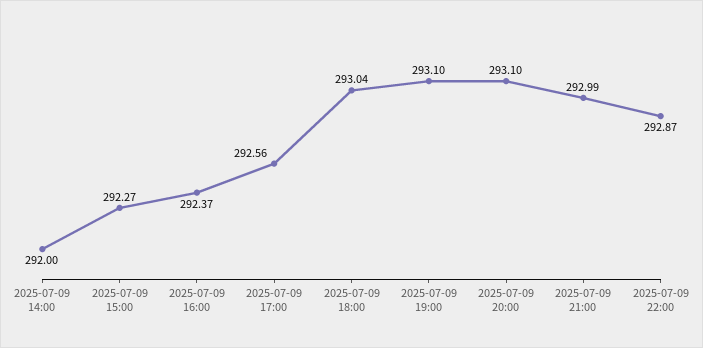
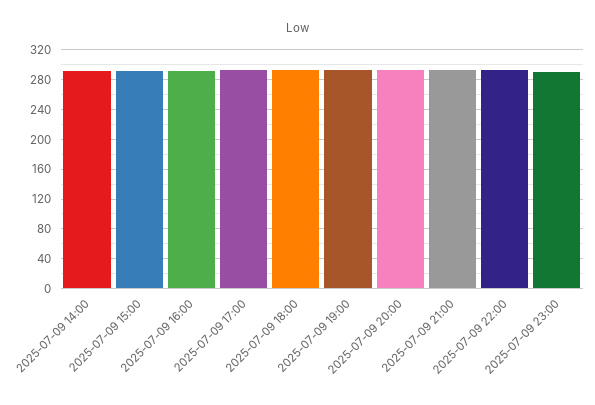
2025-07-09 23:00: none -> 290

